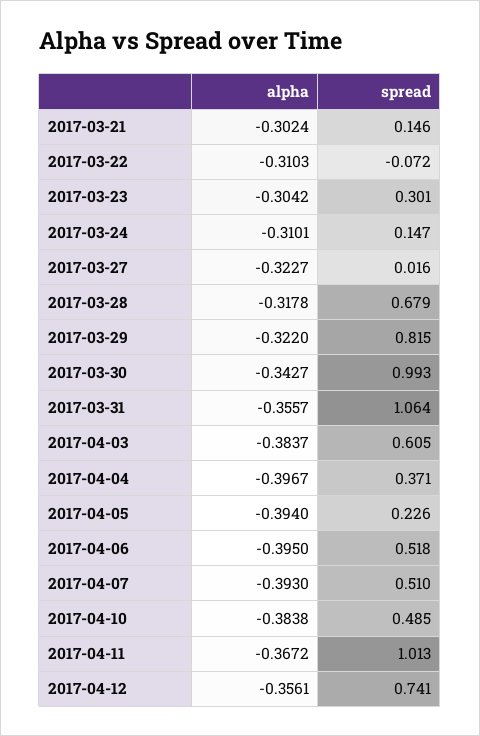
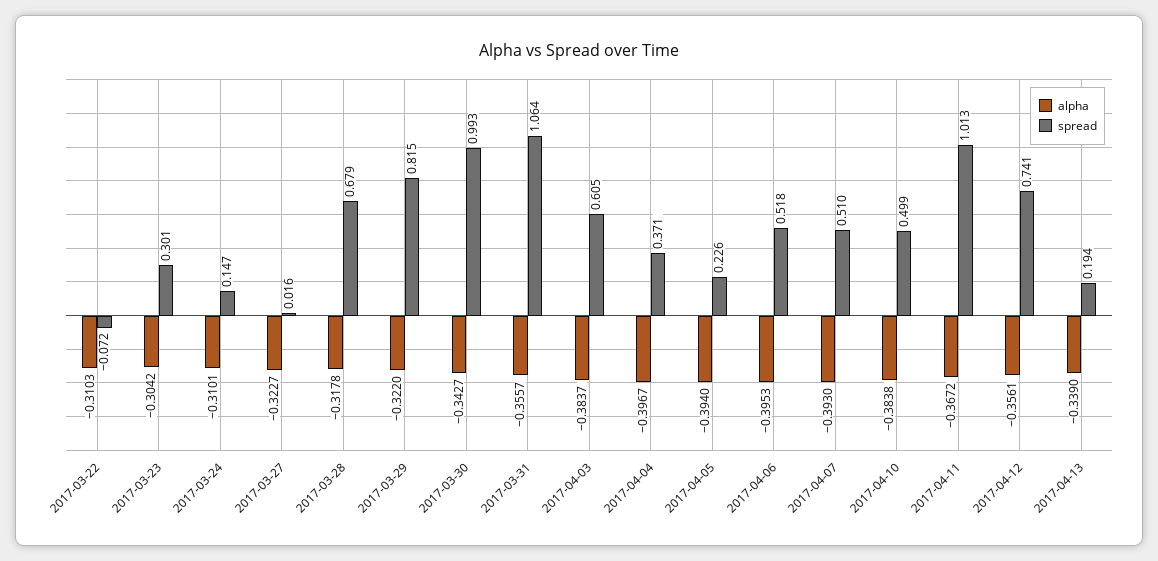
alpha, 2017-03-21: -0.3024 -> none
spread, 2017-03-21: 0.146 -> none
alpha, 2017-04-06: -0.395 -> -0.3953
spread, 2017-04-10: 0.485 -> 0.499
alpha, 2017-04-13: none -> -0.339
spread, 2017-04-13: none -> 0.194

